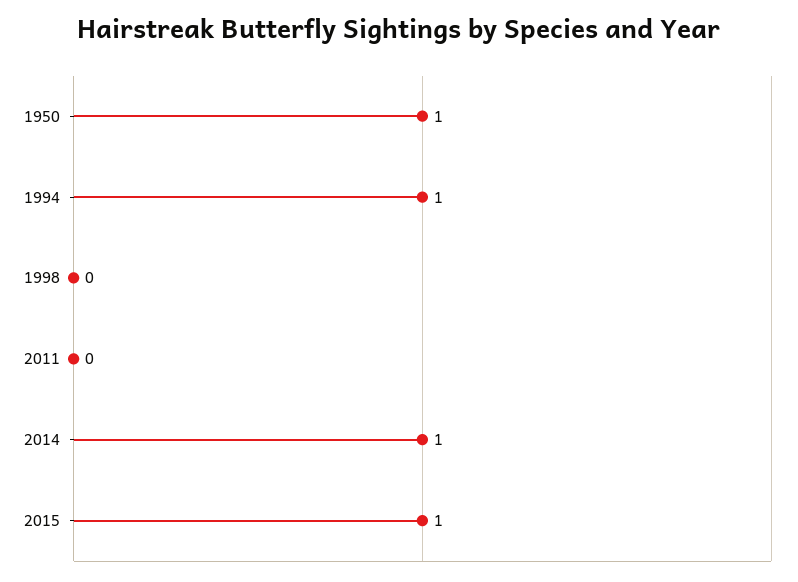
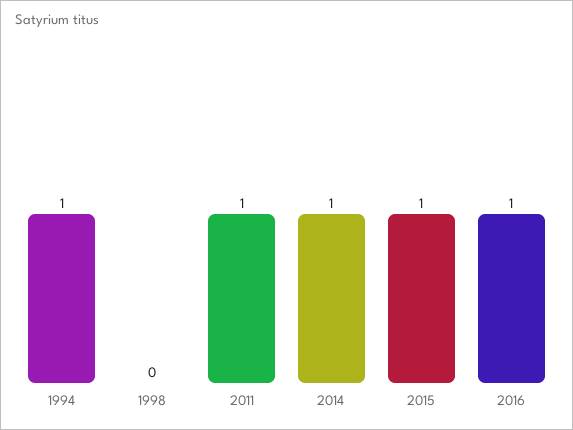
1950: 1 -> none
2011: 0 -> 1
2016: none -> 1

